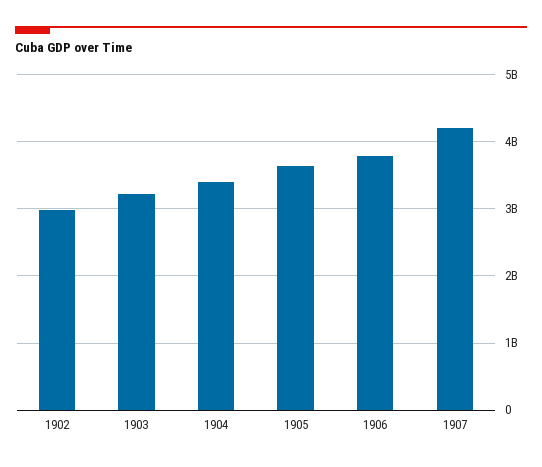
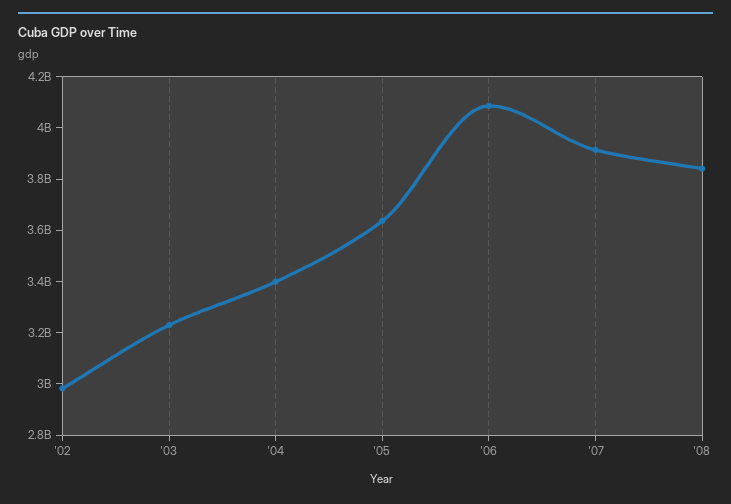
1906: 3800000000 -> 4100000000
1907: 4200000000 -> 3900000000
'08: none -> 3850000000

